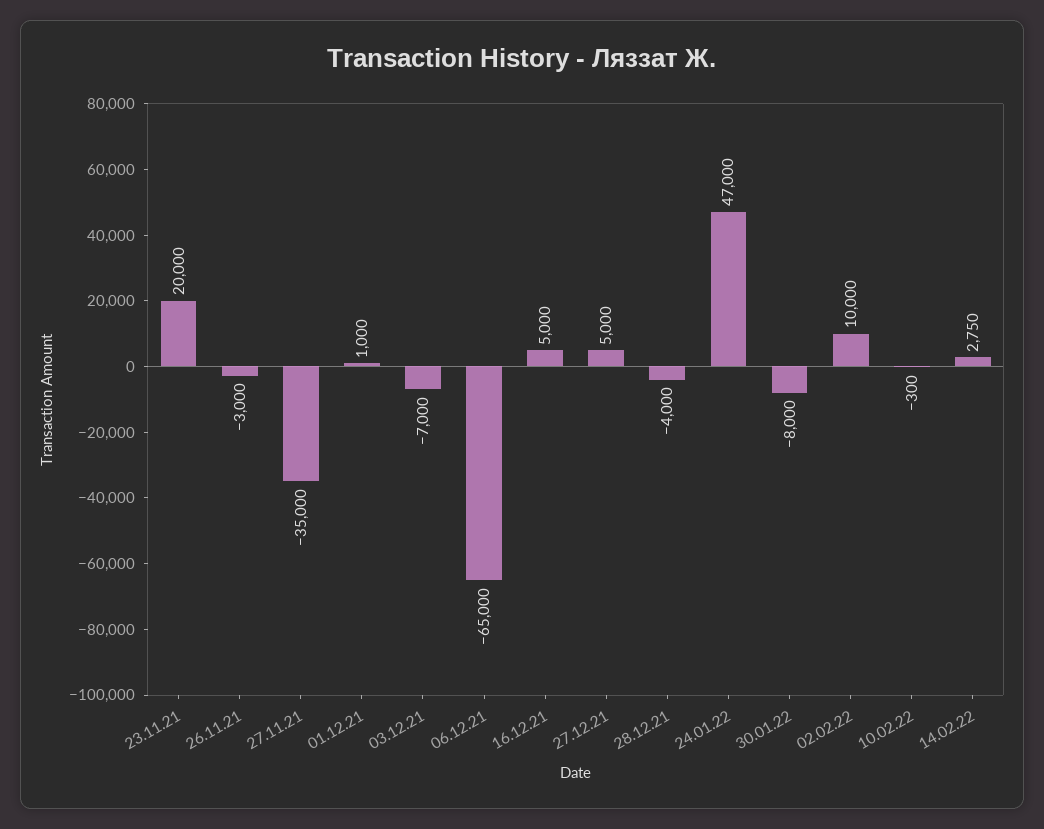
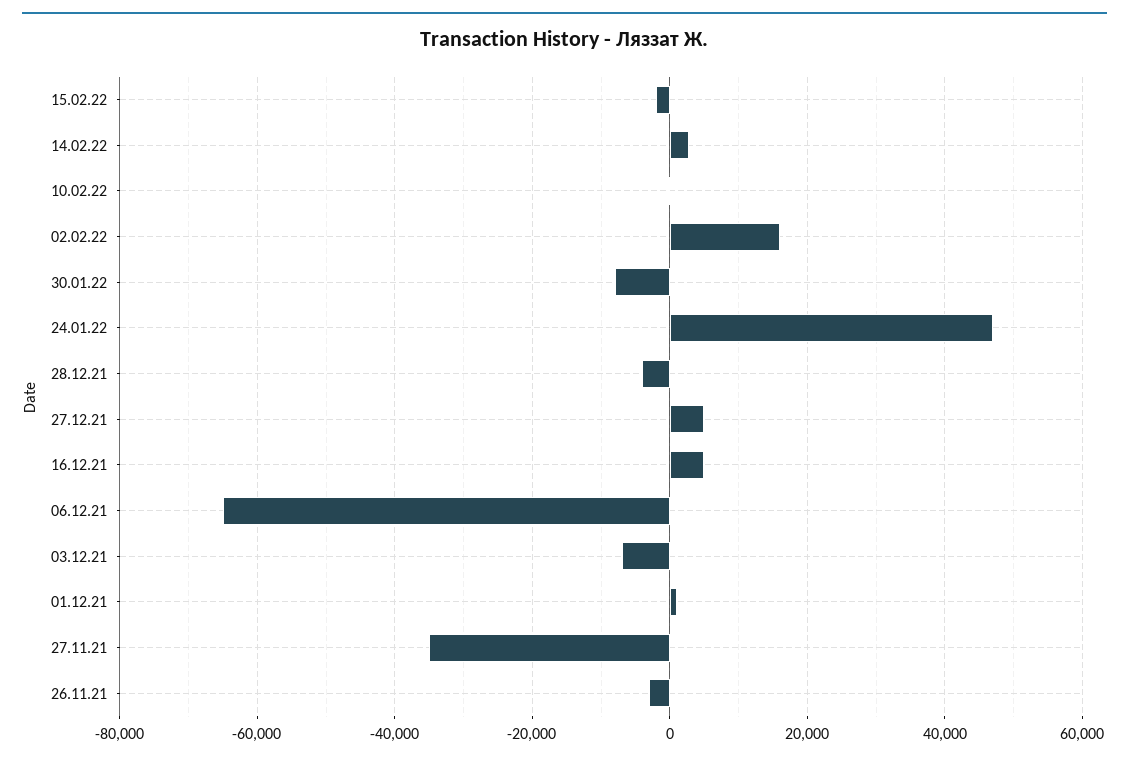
23.11.21: 20000 -> none
02.02.22: 10000 -> 16000
15.02.22: none -> -2000

